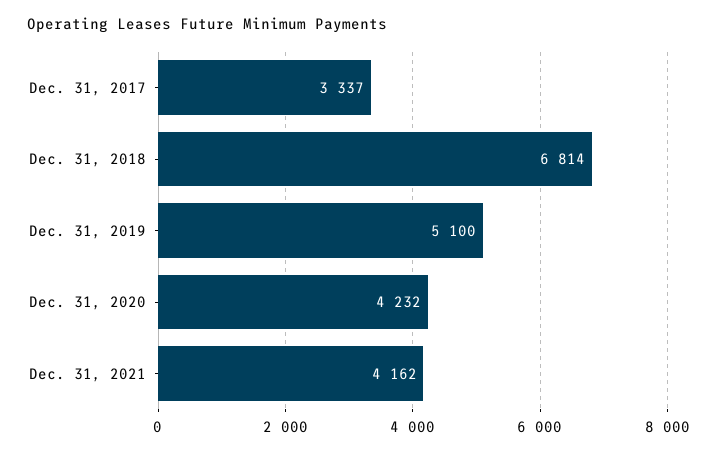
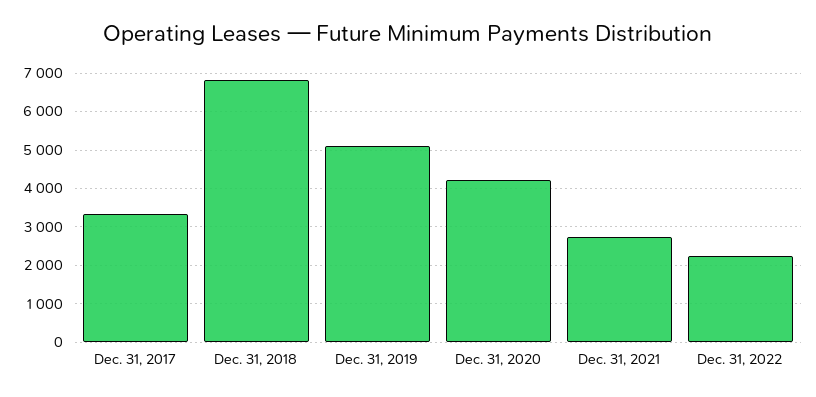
Dec. 31, 2021: 4162 -> 2800
Dec. 31, 2022: none -> 2200

